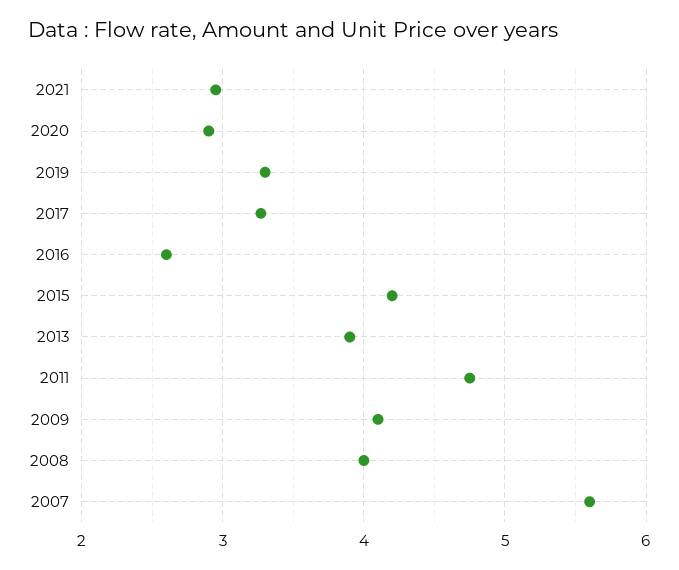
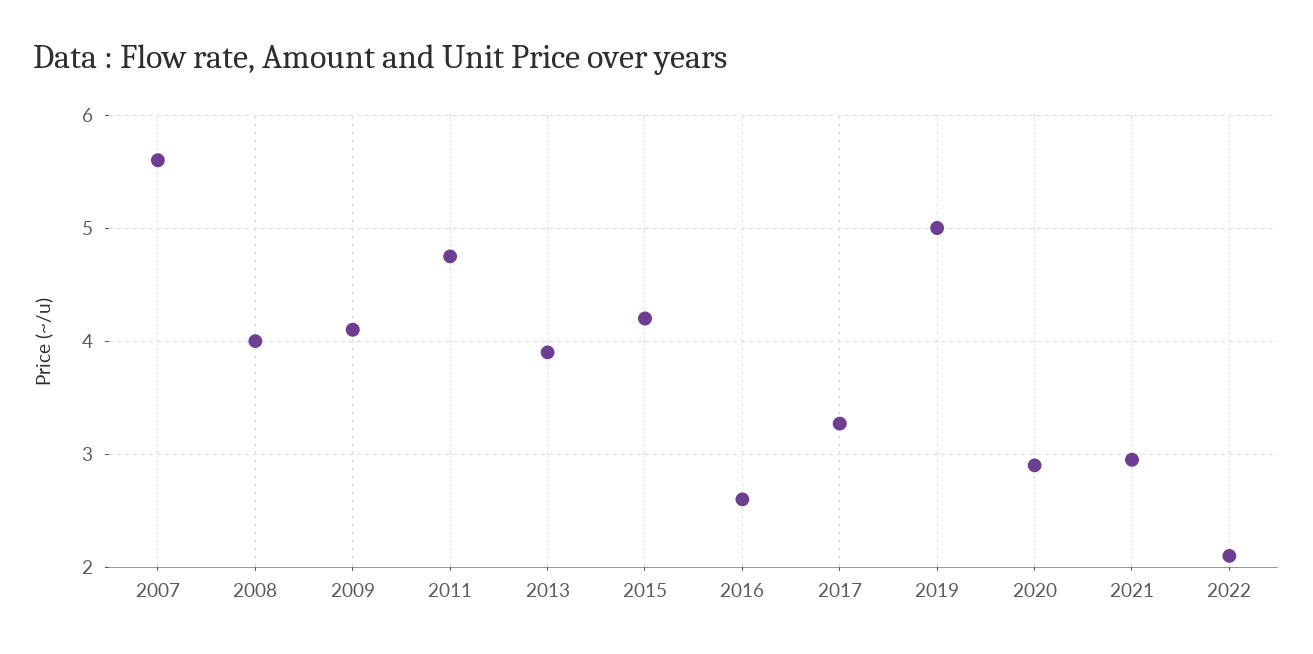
2019: 3.3 -> 5
2022: none -> 2.1

